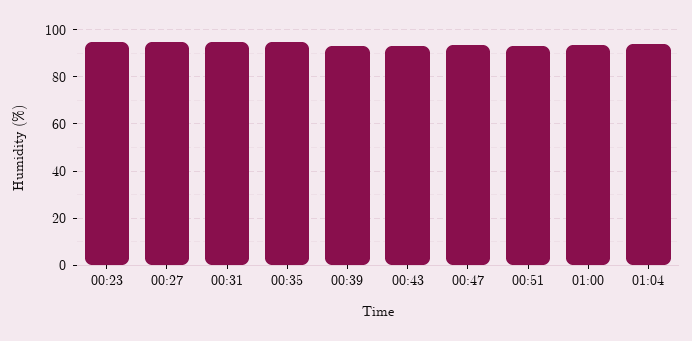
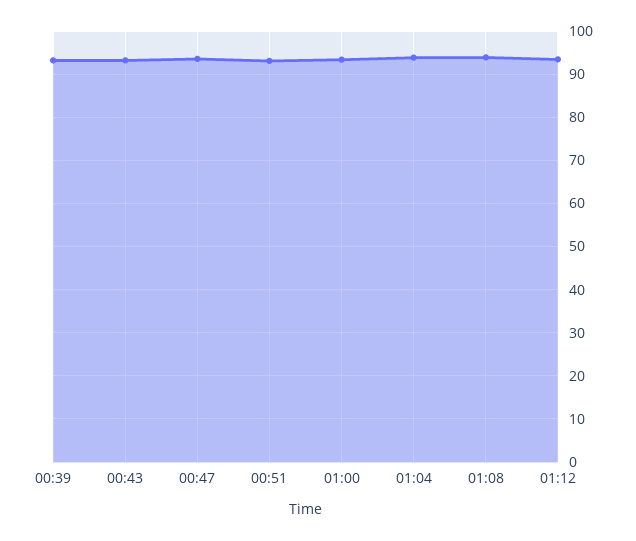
00:23: 95 -> none
00:27: 95 -> none
00:31: 95 -> none
00:35: 95 -> none
01:08: none -> 94
01:12: none -> 94

